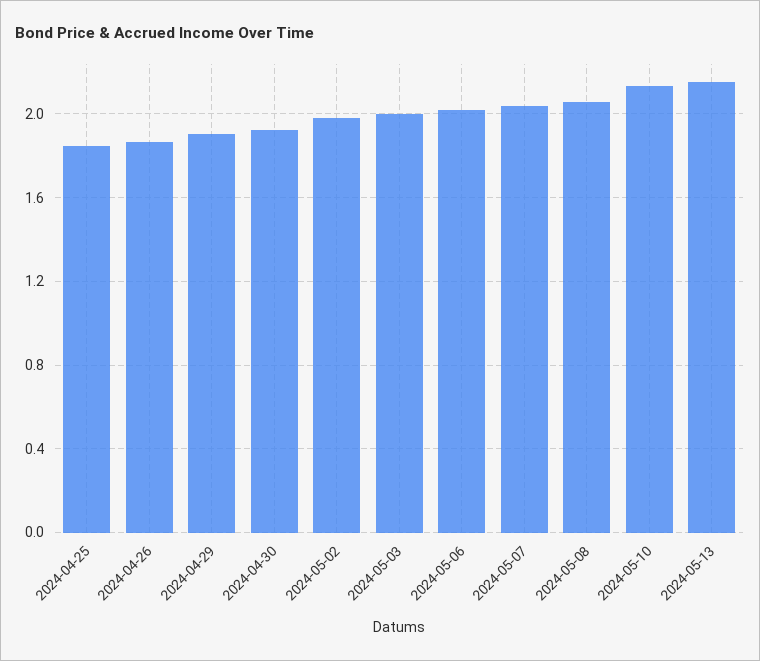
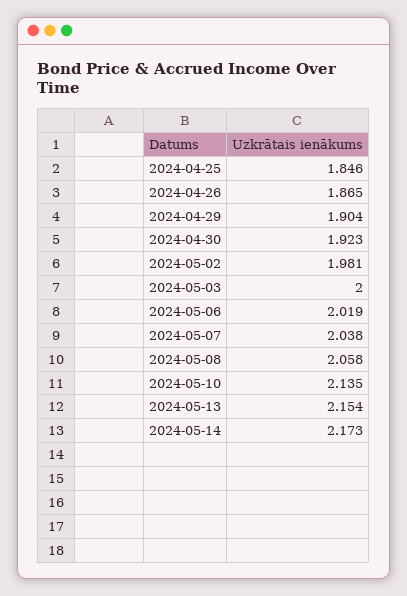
2024-05-14: none -> 2.173

